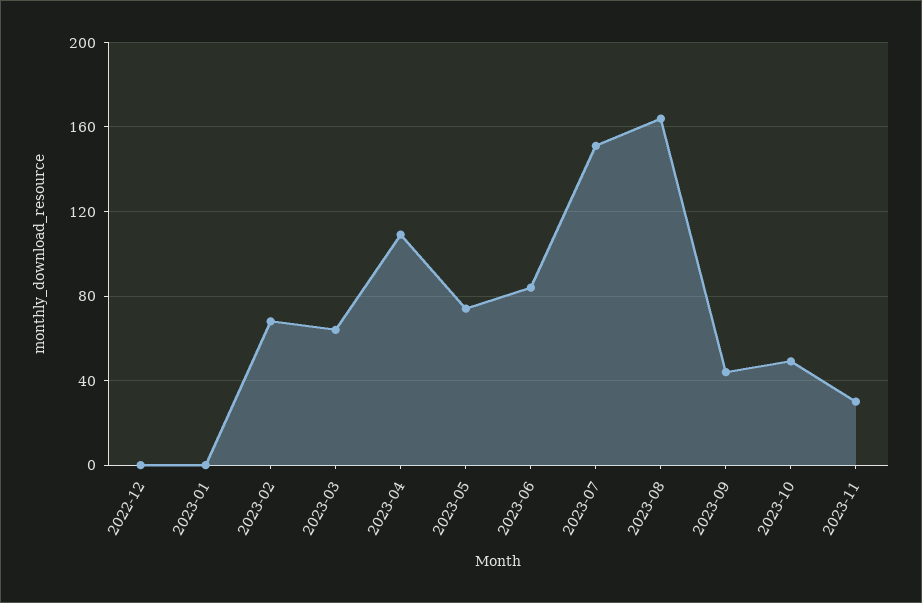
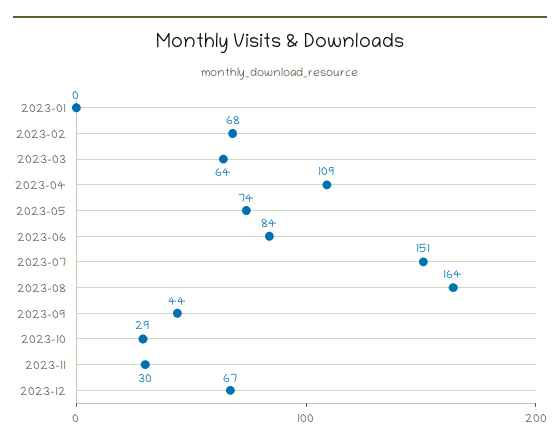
2022-12: 0 -> none
2023-10: 50 -> 29
2023-12: none -> 67

